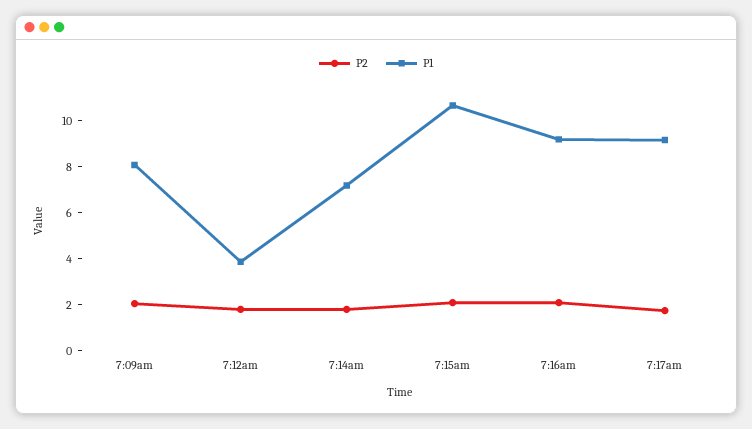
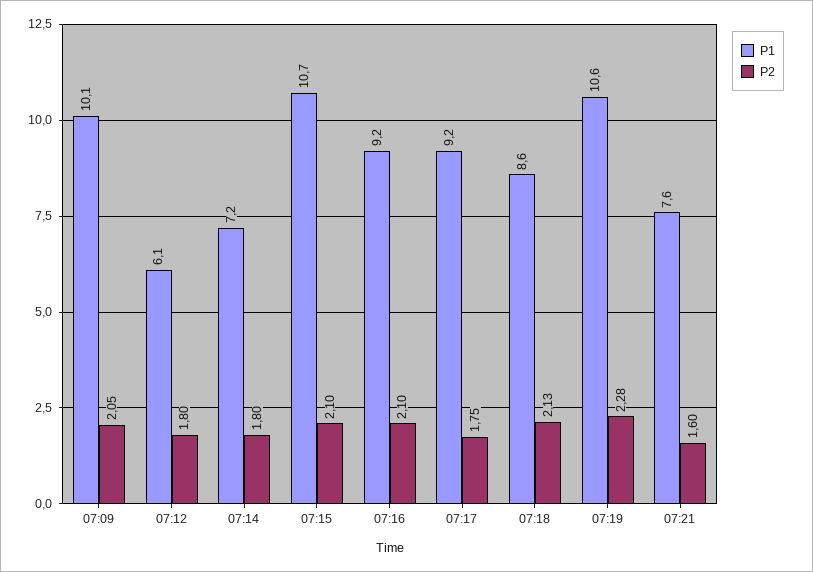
P1, 7:09am: 8 -> 10.1
P1, 7:12am: 4 -> 6.1
P1, 07:18: none -> 8.6
P2, 07:18: none -> 2.13
P1, 07:19: none -> 10.6
P2, 07:19: none -> 2.28
P1, 07:21: none -> 7.6
P2, 07:21: none -> 1.6

